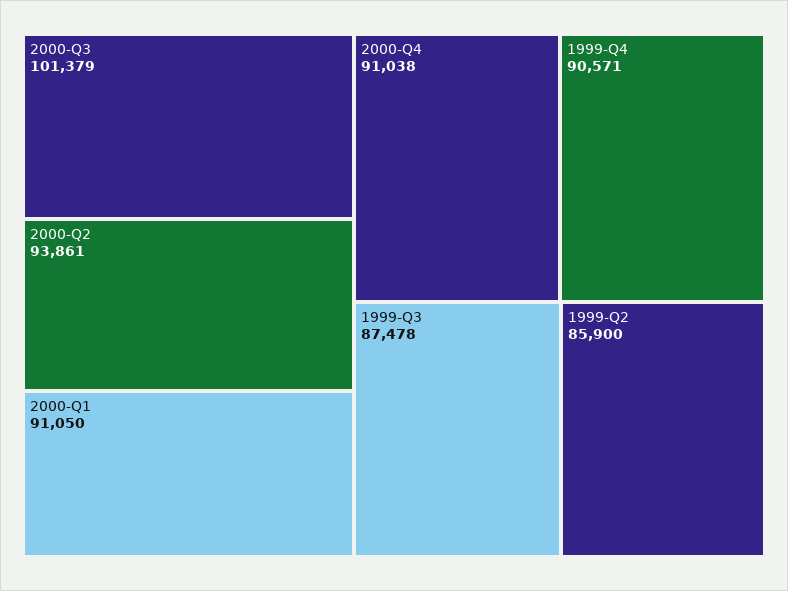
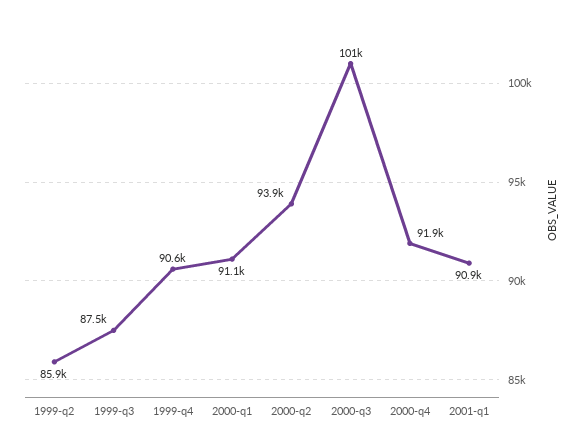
2000-Q4: 91038 -> 91900
2001-q1: none -> 90900

